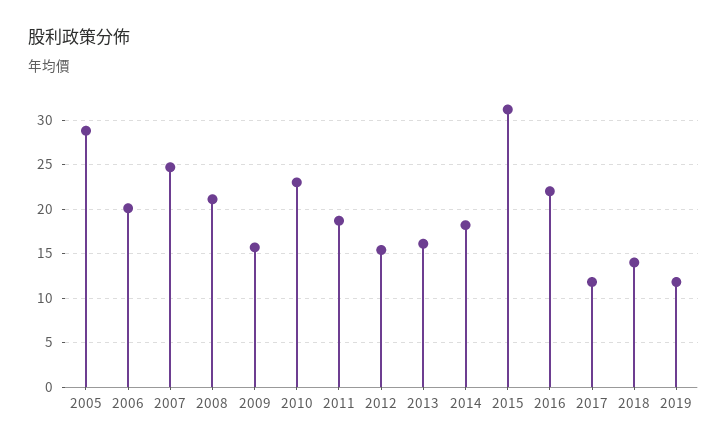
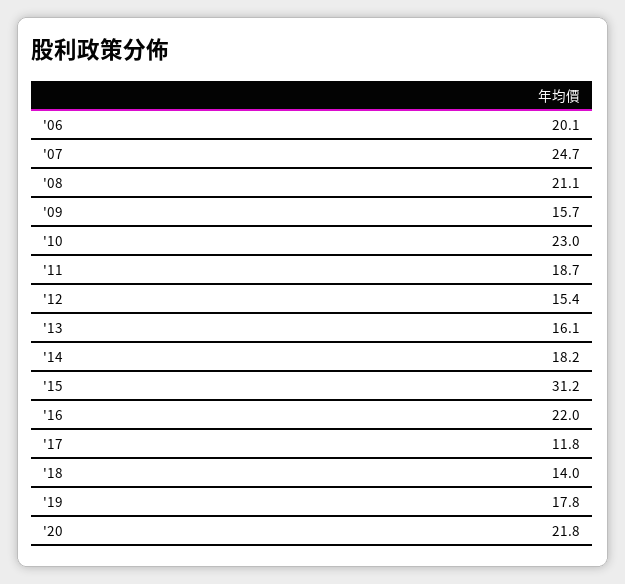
2005: 29 -> none
2019: 12 -> 17.8
'20: none -> 21.8

